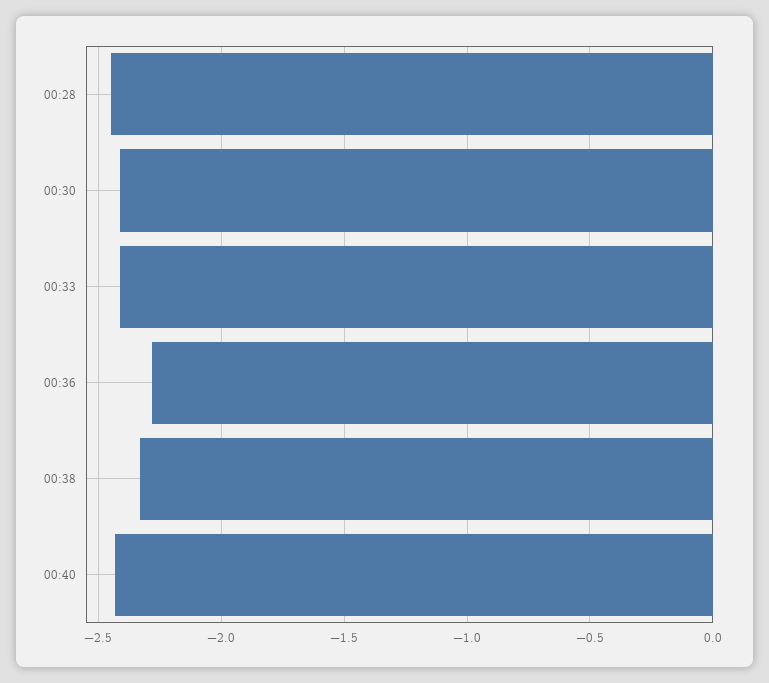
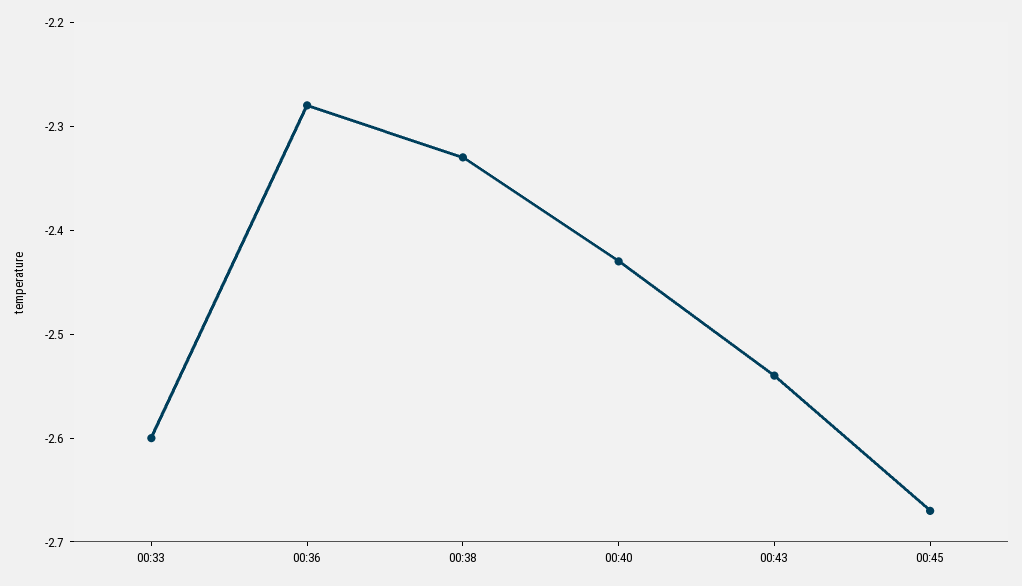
00:28: -2.45 -> none
00:30: -2.4 -> none
00:33: -2.4 -> -2.6
00:43: none -> -2.54
00:45: none -> -2.67

